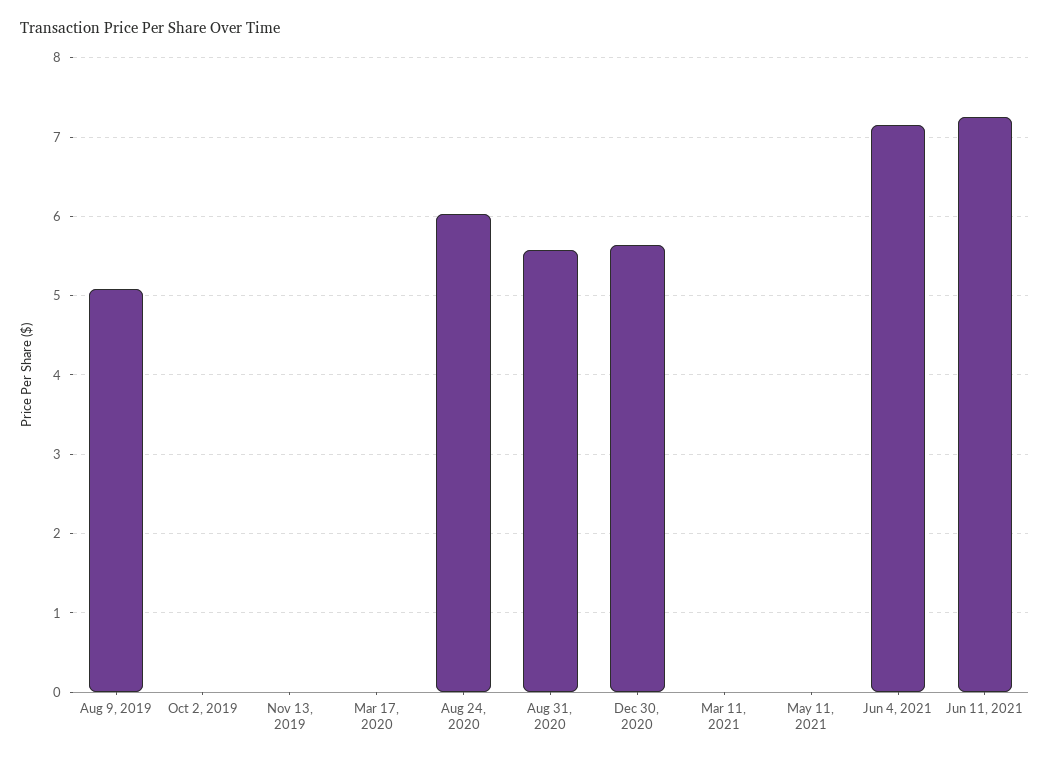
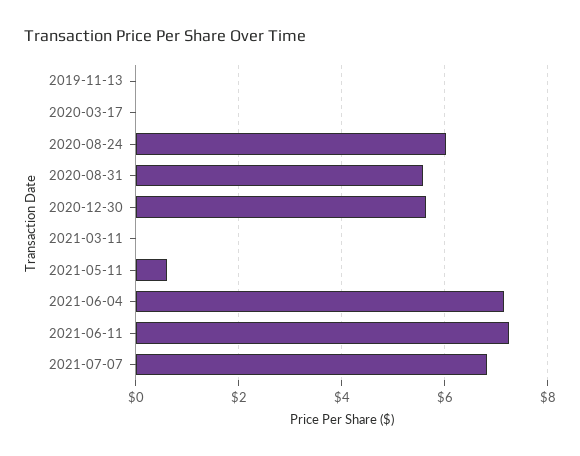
Aug 9, 2019: 5.1 -> none
Oct 2, 2019: 0 -> none
May 11, 2021: 0 -> 0.6
2021-07-07: none -> 6.8

